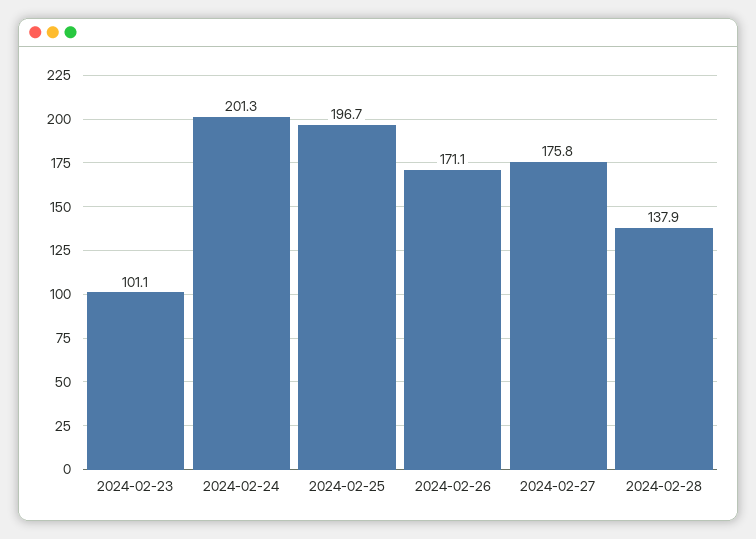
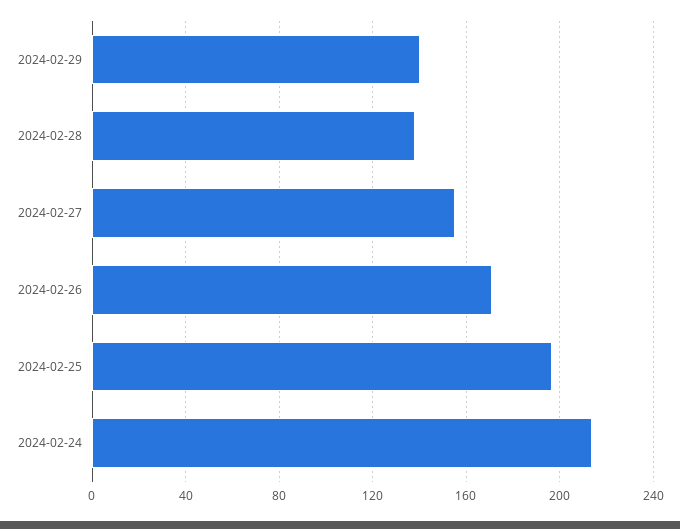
2024-02-23: 101.1 -> none
2024-02-24: 201.3 -> 215
2024-02-27: 175.8 -> 155
2024-02-29: none -> 140

